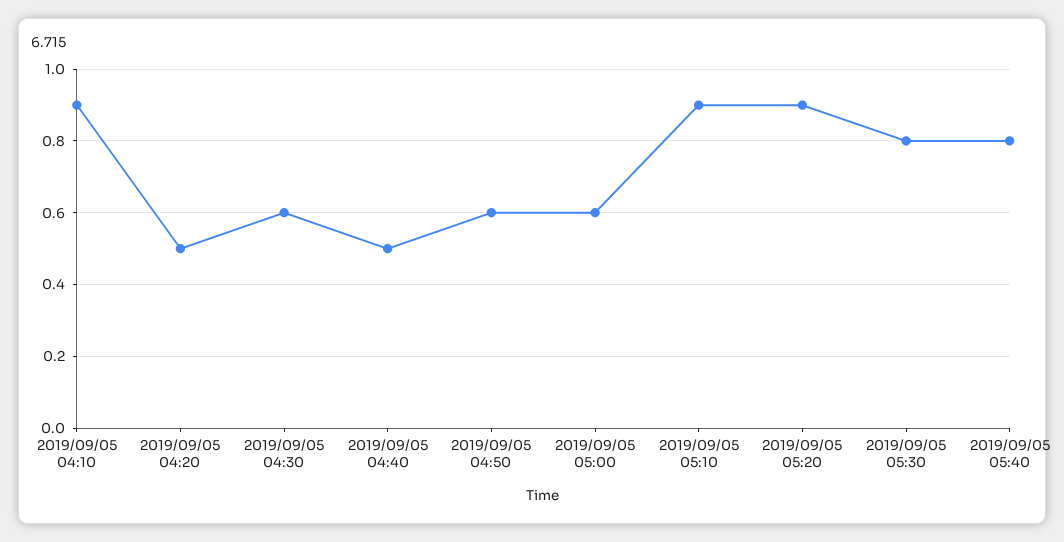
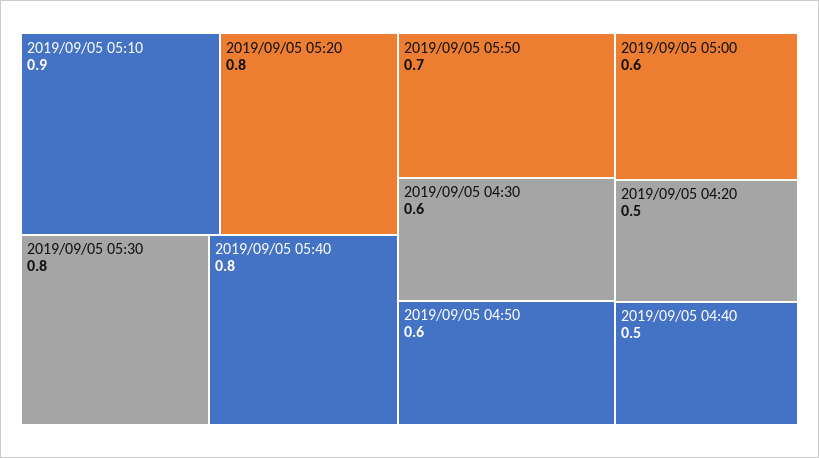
2019/09/05 04:10: 0.9 -> none
2019/09/05 05:20: 0.9 -> 0.8
2019/09/05 05:50: none -> 0.7

